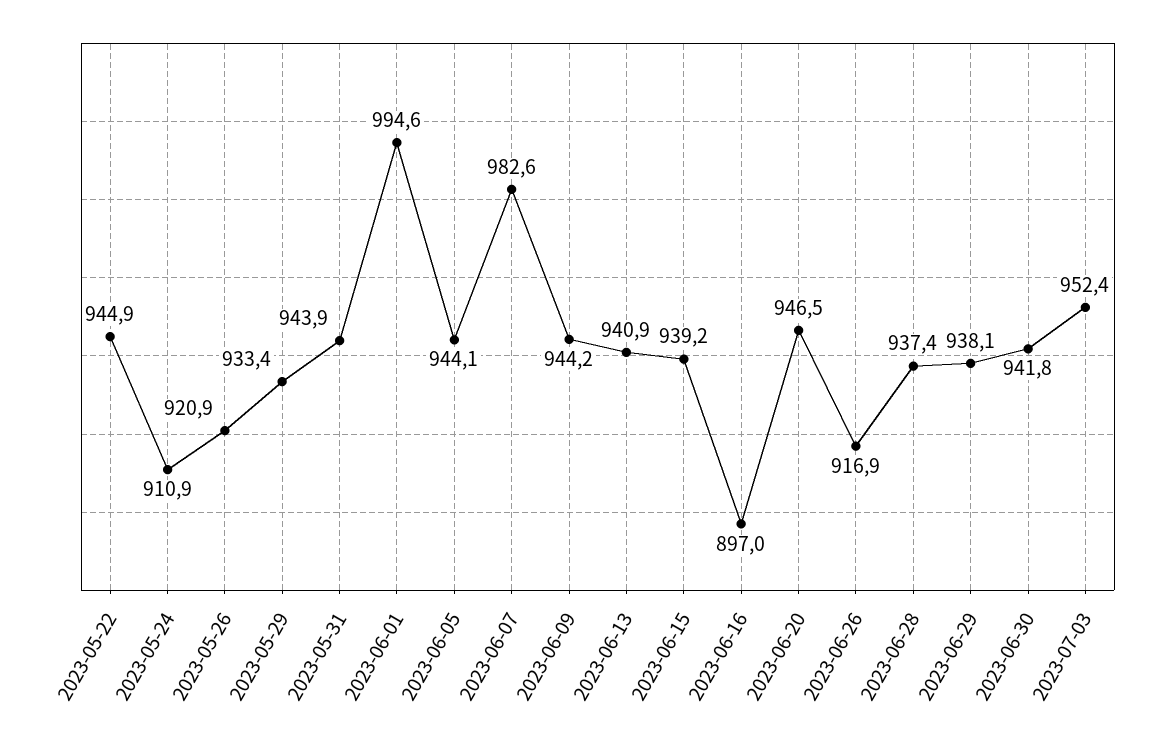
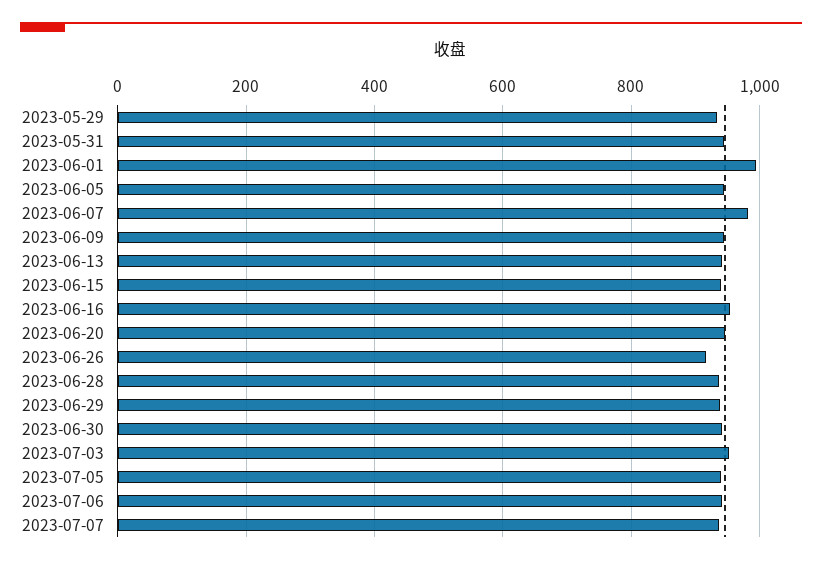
2023-05-22: 944.9 -> none
2023-05-24: 910.9 -> none
2023-05-26: 920.9 -> none
2023-06-16: 897 -> 960
2023-07-05: none -> 940
2023-07-06: none -> 940
2023-07-07: none -> 940

